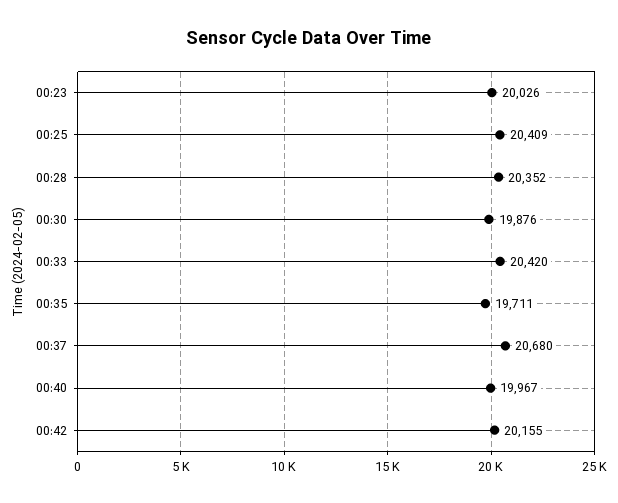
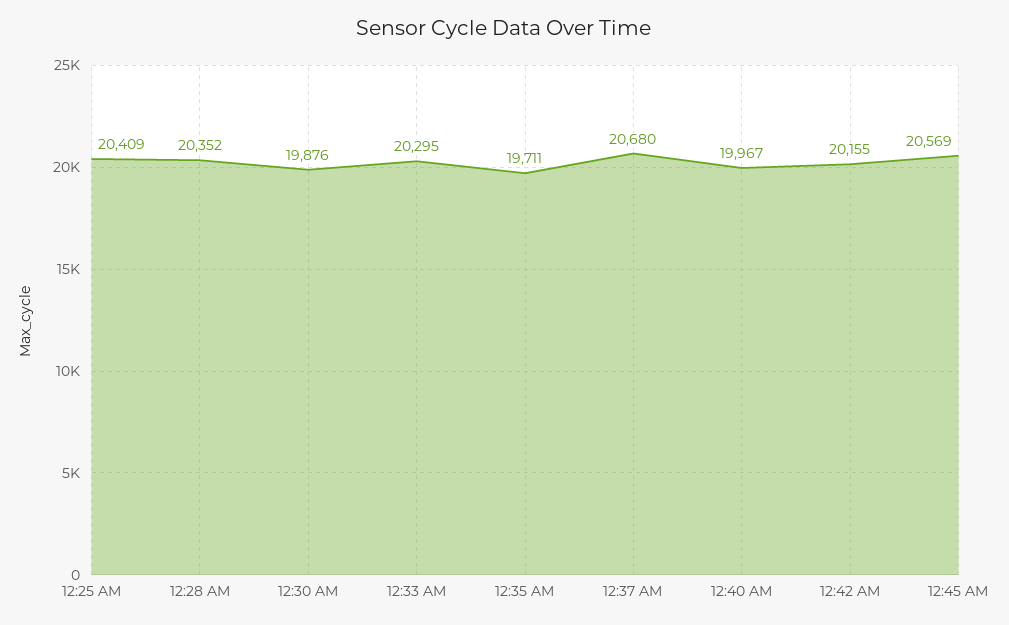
00:23: 20026 -> none
00:33: 20420 -> 20295
12:45 AM: none -> 20569

